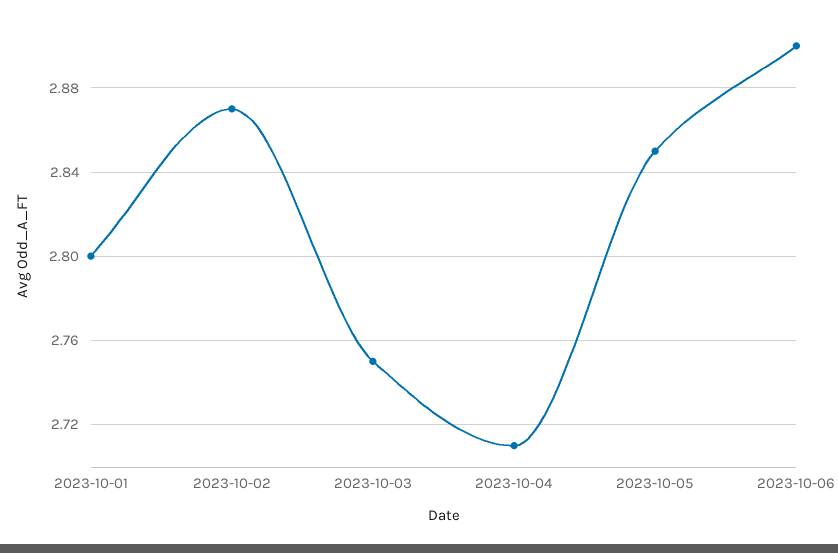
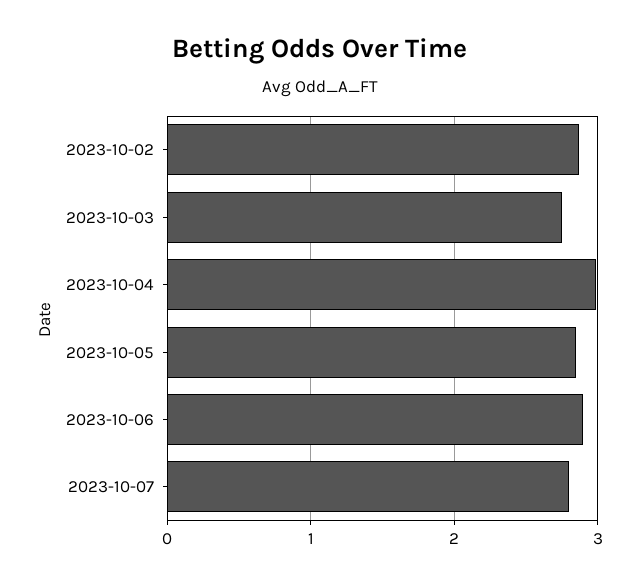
2023-10-01: 2.8 -> none
2023-10-04: 2.71 -> 3
2023-10-07: none -> 2.8

